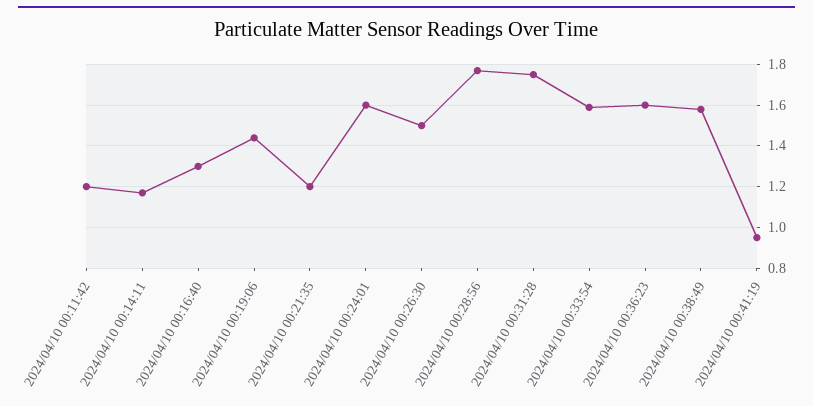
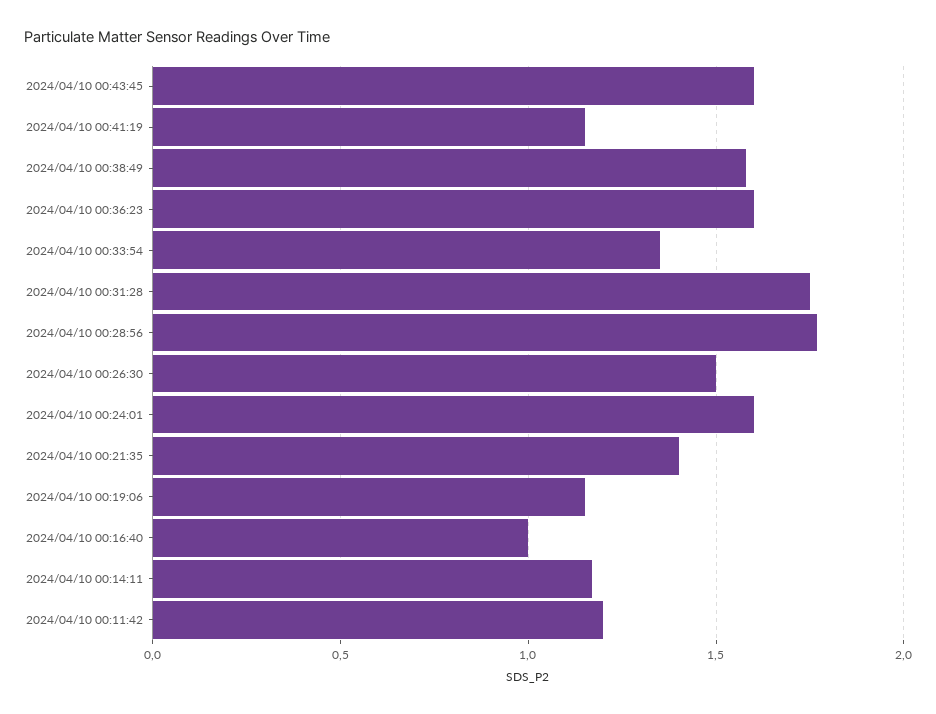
2024/04/10 00:16:40: 1.3 -> 1
2024/04/10 00:19:06: 1.45 -> 1.15
2024/04/10 00:21:35: 1.2 -> 1.4
2024/04/10 00:33:54: 1.6 -> 1.35
2024/04/10 00:41:19: 0.95 -> 1.15
2024/04/10 00:43:45: none -> 1.6

